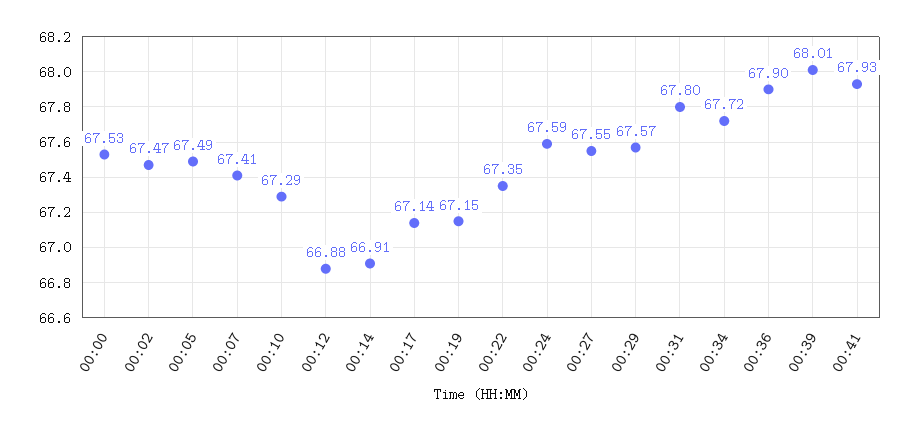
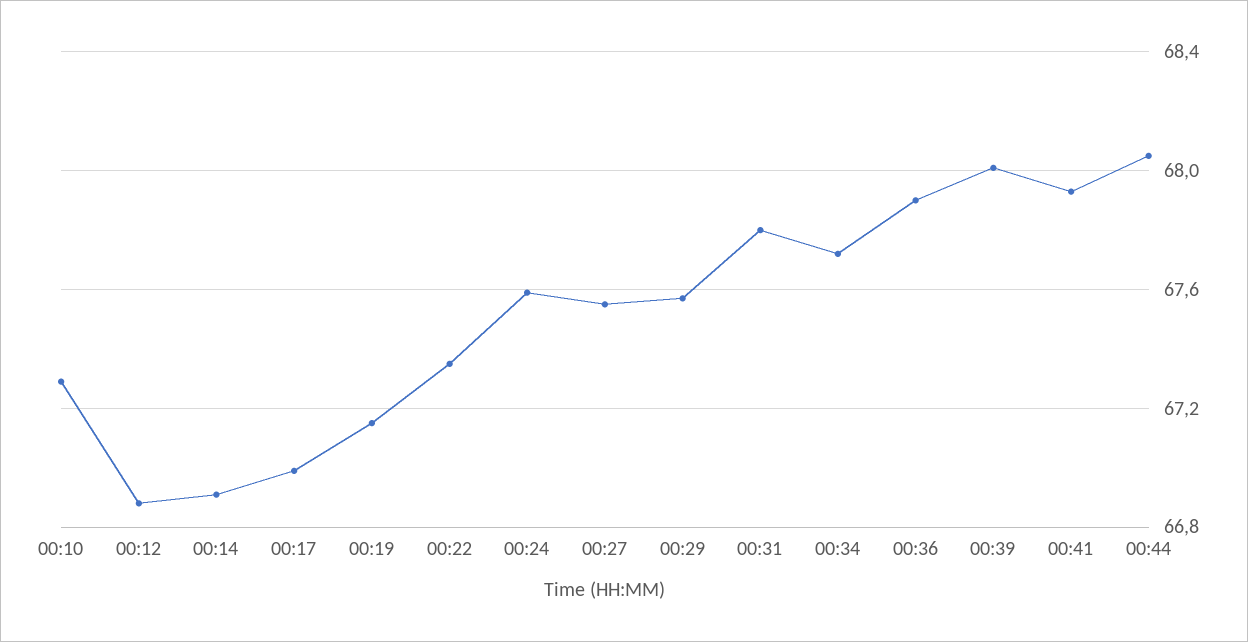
00:00: 67.53 -> none
00:02: 67.47 -> none
00:05: 67.49 -> none
00:07: 67.41 -> none
00:17: 67.14 -> 67
00:44: none -> 68.05

